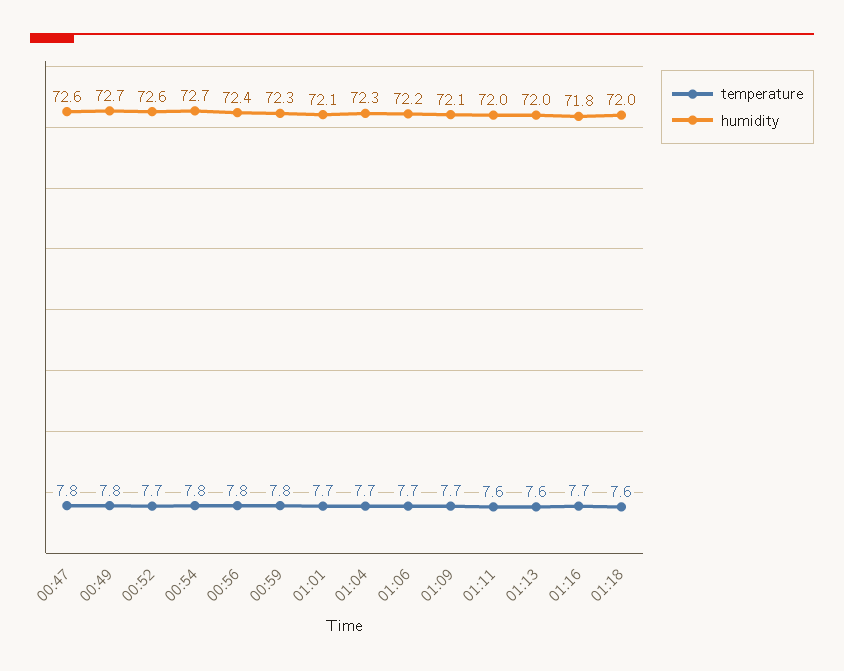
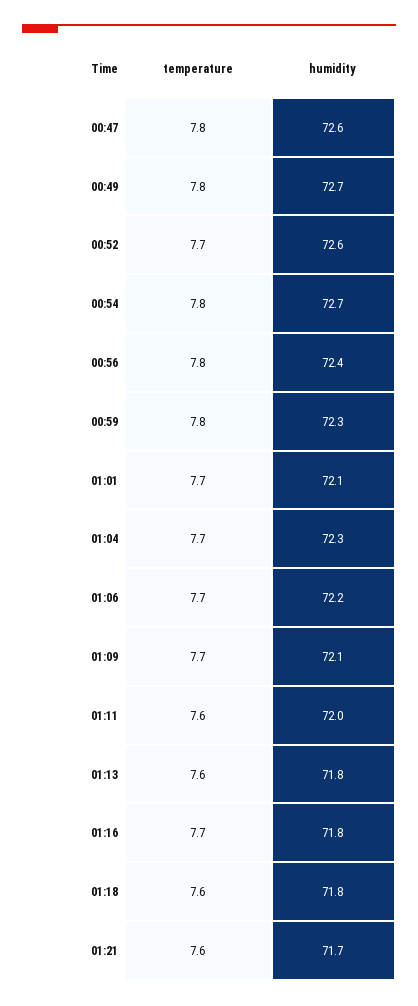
humidity, 01:13: 72 -> 71.8
humidity, 01:18: 72 -> 71.8
temperature, 01:21: none -> 7.6
humidity, 01:21: none -> 71.7

